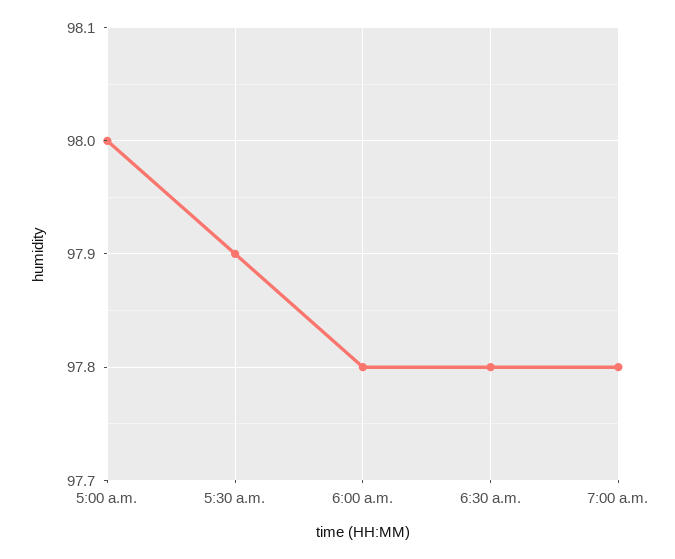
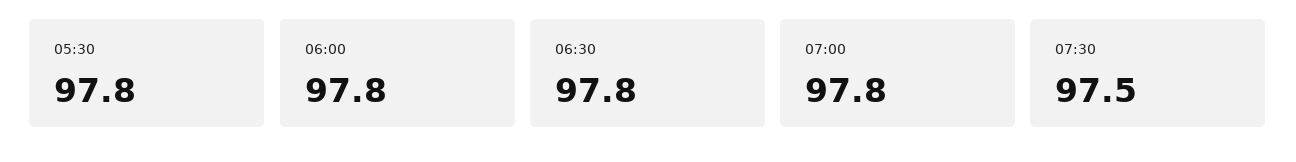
5:00 a.m.: 98 -> none
5:30 a.m.: 97.9 -> 97.8
07:30: none -> 97.5

